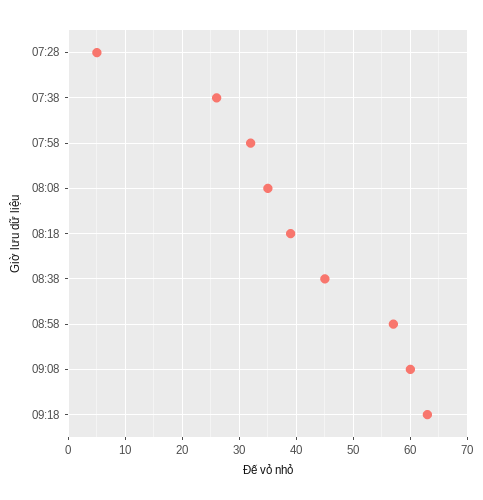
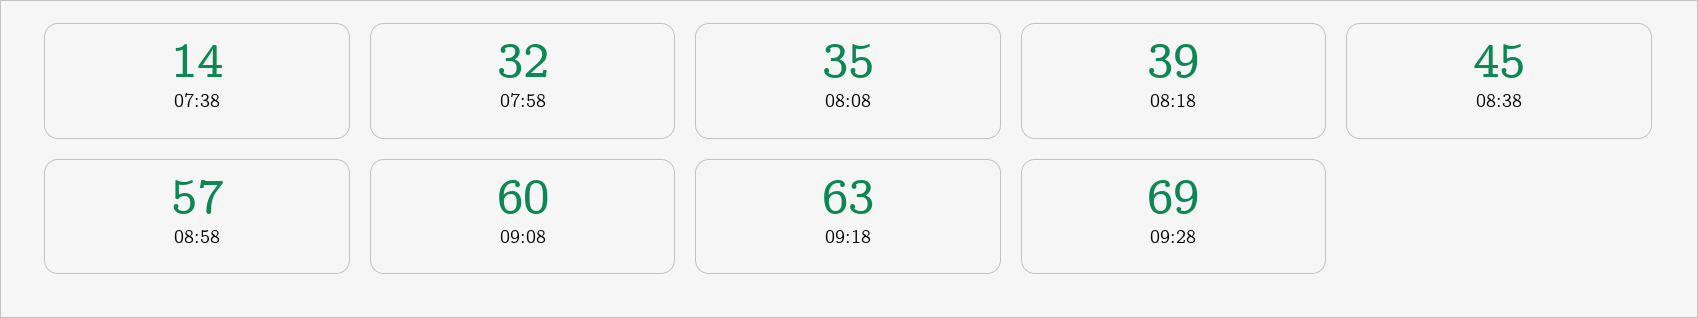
07:28: 5 -> none
07:38: 25 -> 14
09:28: none -> 69

